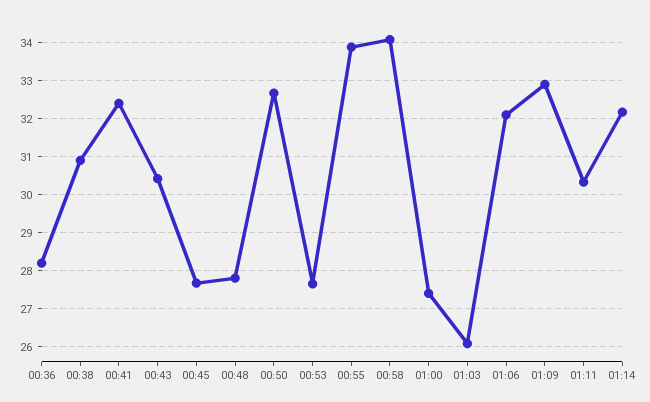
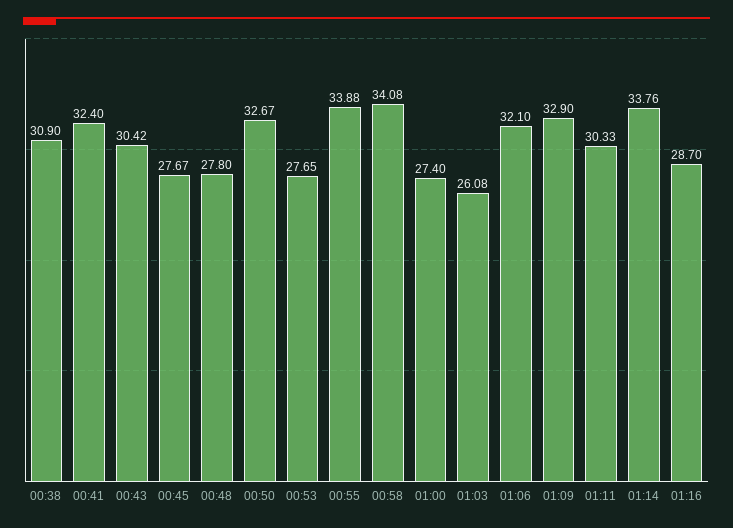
00:36: 28.2 -> none
01:14: 32.2 -> 33.76
01:16: none -> 28.7

